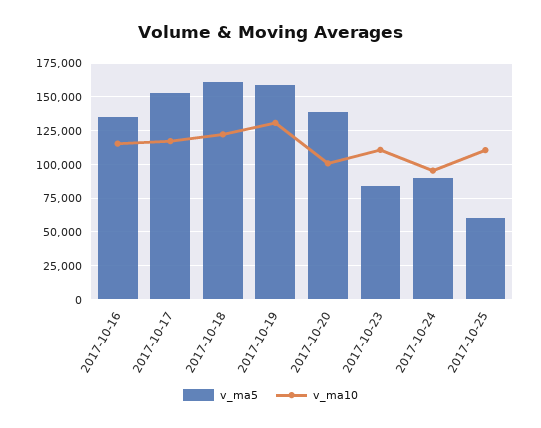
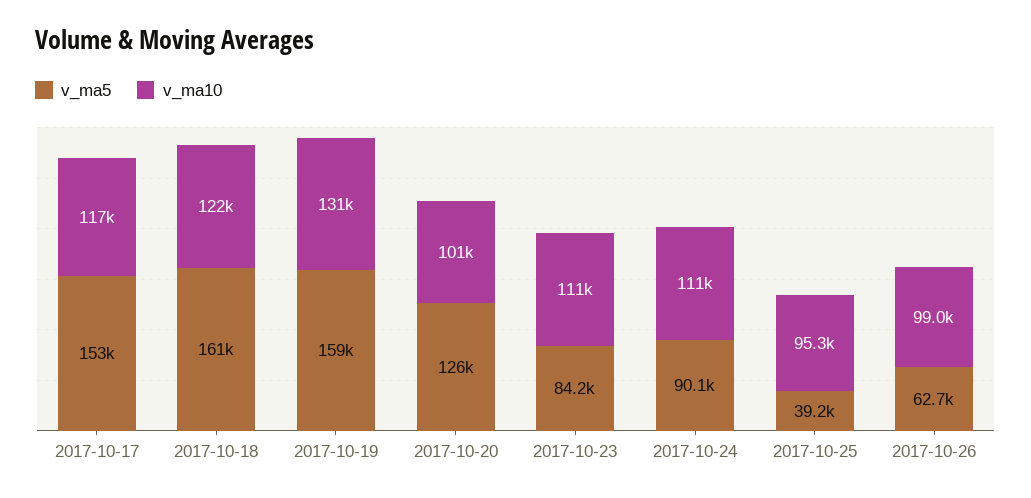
v_ma5, 2017-10-16: 135000 -> none
v_ma10, 2017-10-16: 115000 -> none
v_ma5, 2017-10-20: 140000 -> 126000
v_ma10, 2017-10-24: 95000 -> 111000
v_ma5, 2017-10-25: 60000 -> 39200
v_ma10, 2017-10-25: 110000 -> 95300
v_ma5, 2017-10-26: none -> 62700
v_ma10, 2017-10-26: none -> 99000

